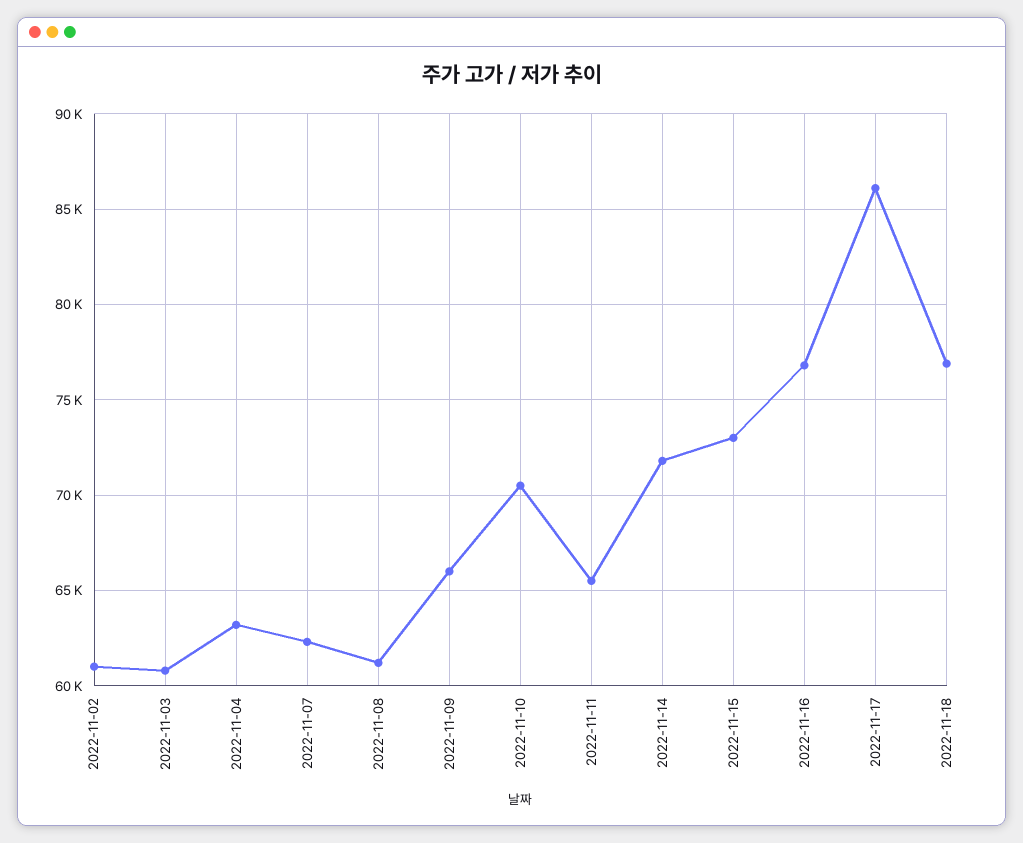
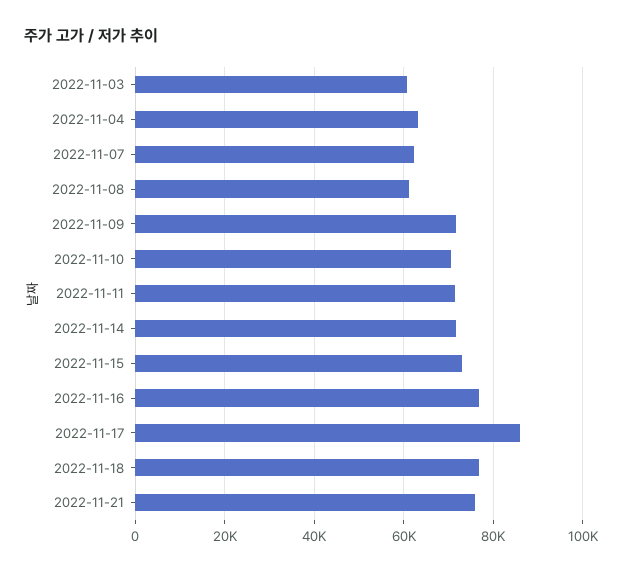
2022-11-02: 61000 -> none
2022-11-09: 66000 -> 72000
2022-11-11: 65500 -> 72000
2022-11-21: none -> 76000

